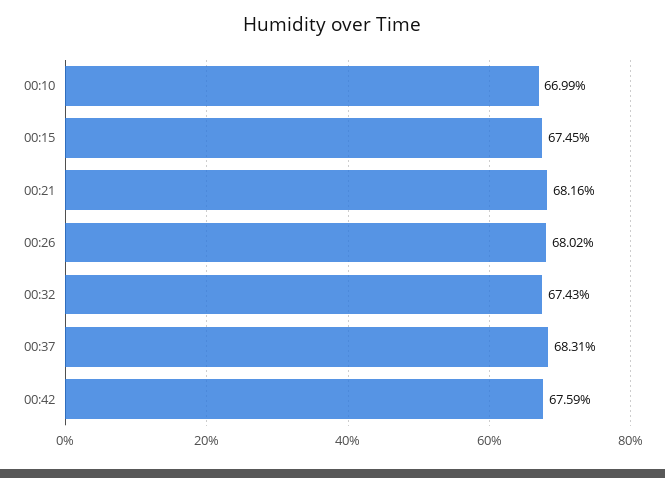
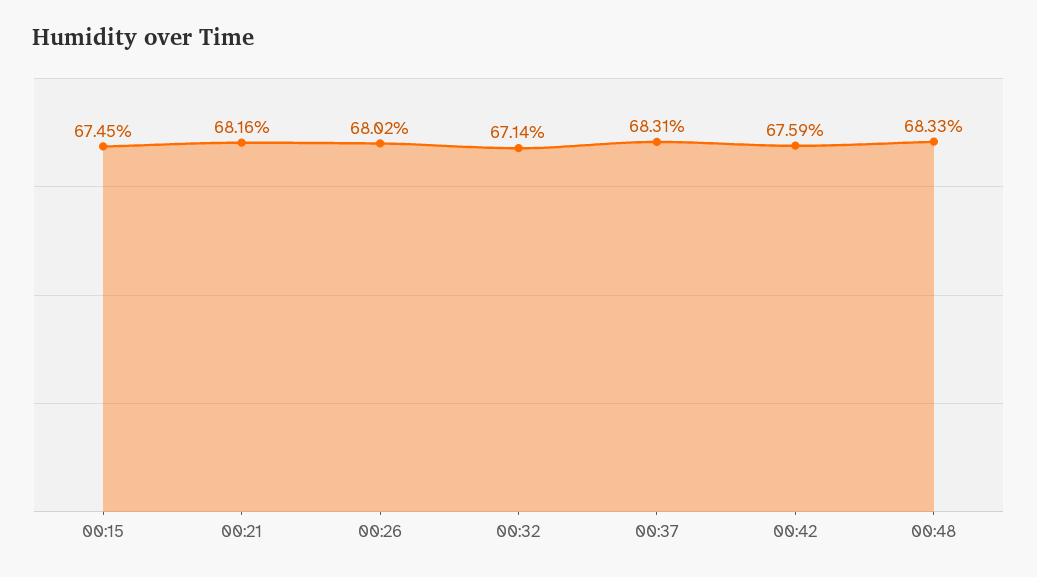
00:10: 66.99 -> none
00:32: 67.43 -> 67.14
00:48: none -> 68.33

